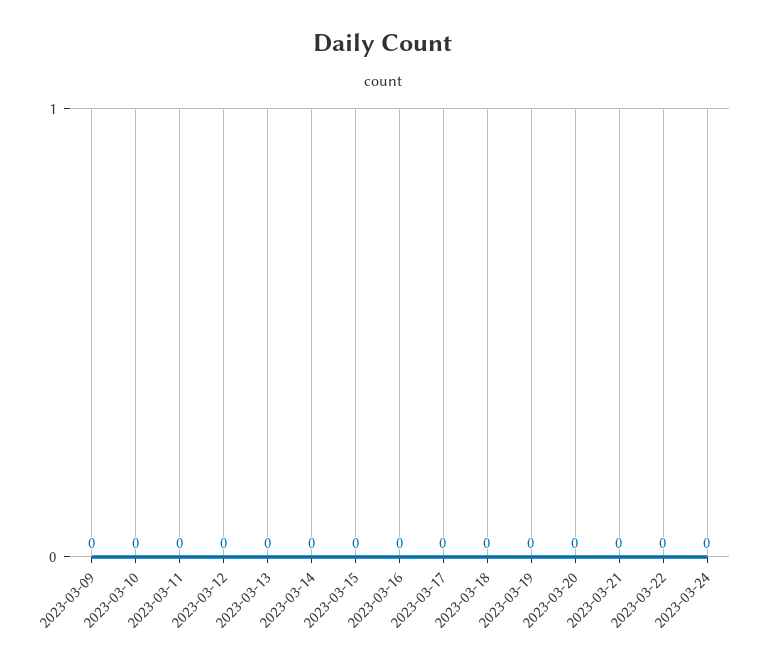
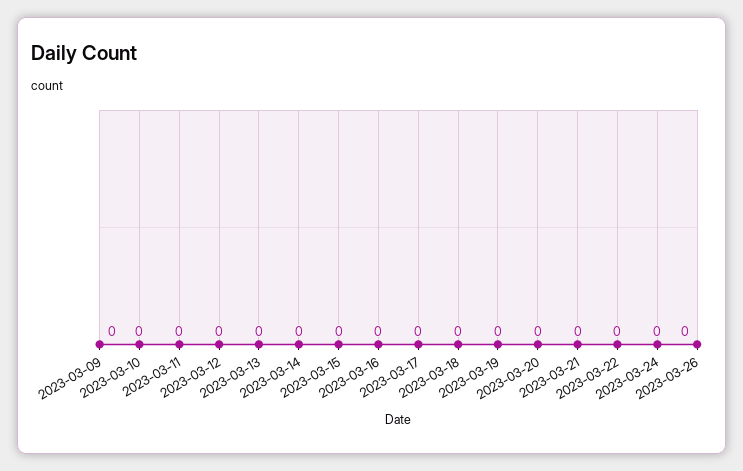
2023-03-26: none -> 0

